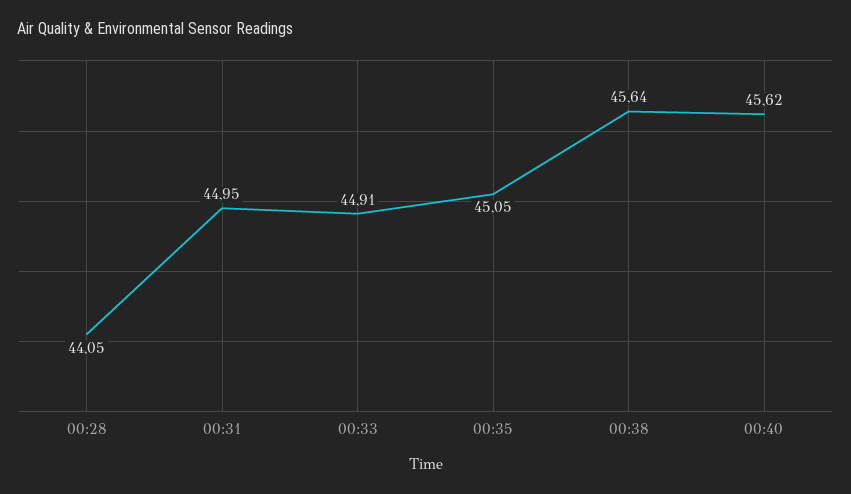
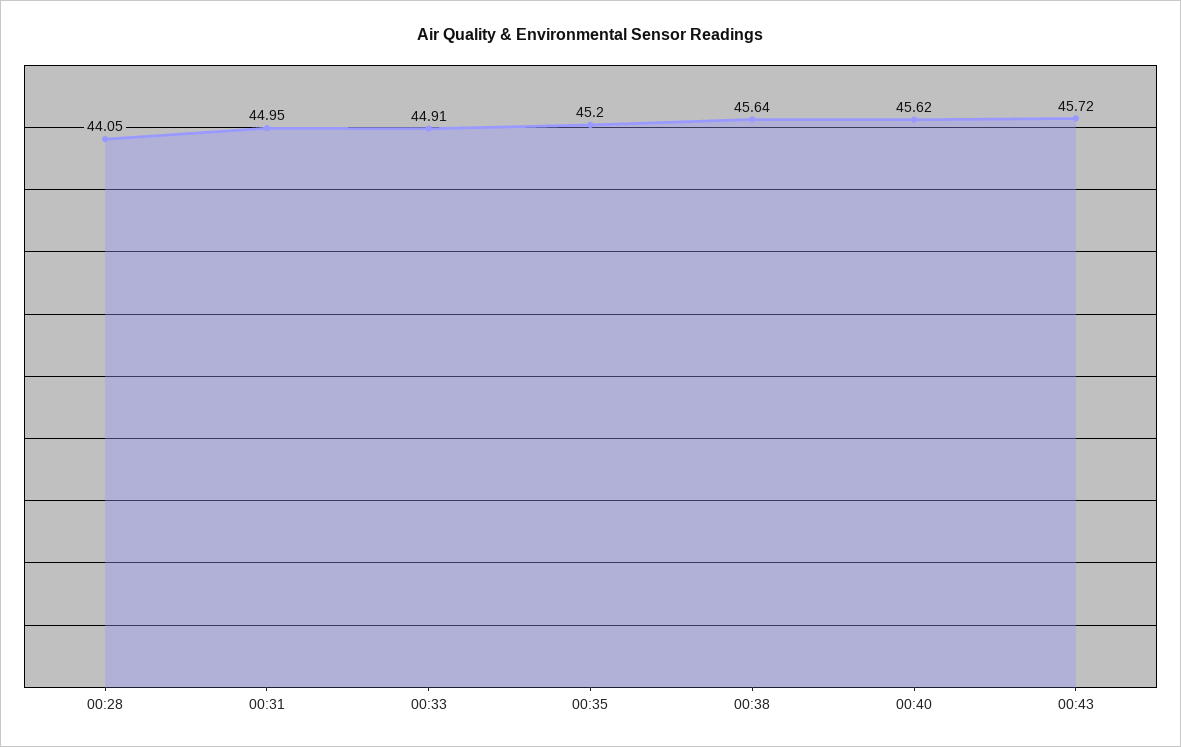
00:35: 45.05 -> 45.2
00:43: none -> 45.72

